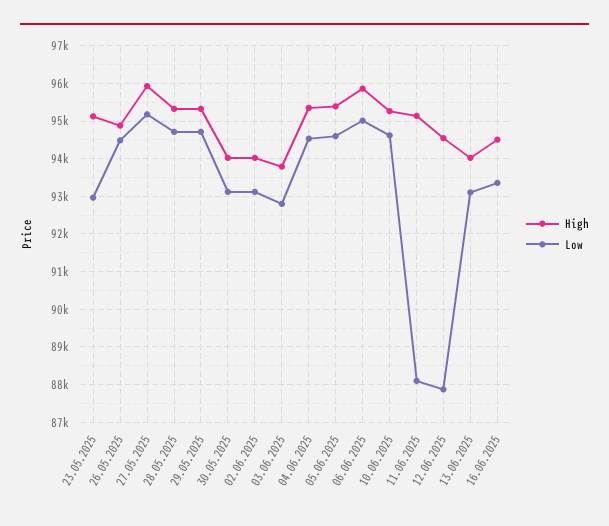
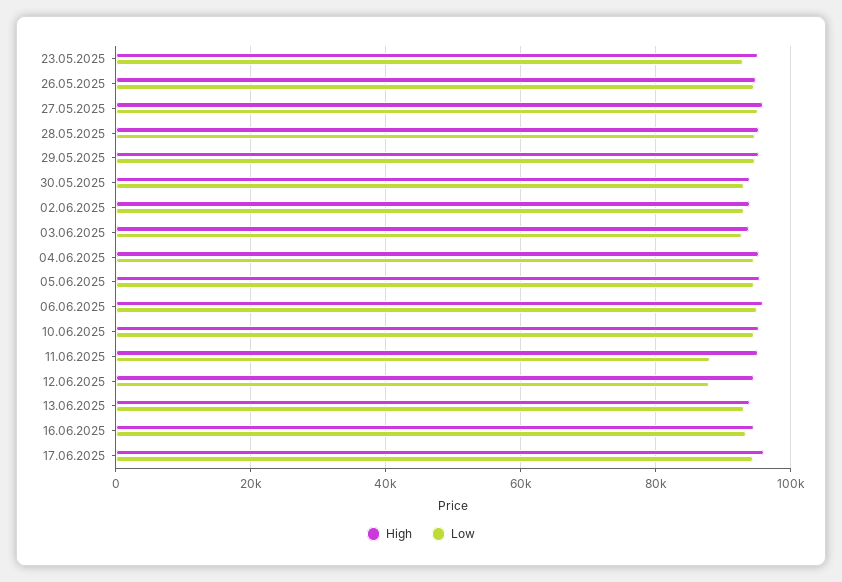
High, 17.06.2025: none -> 96000
Low, 17.06.2025: none -> 94000

